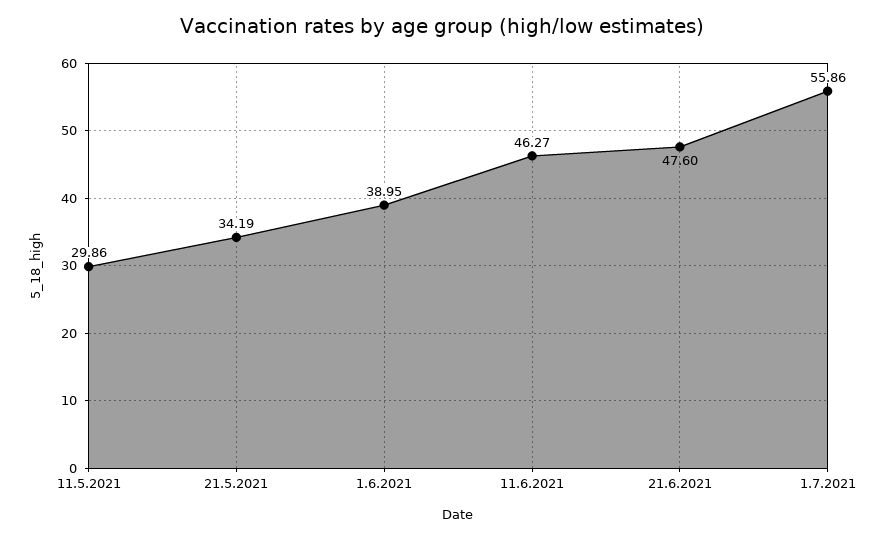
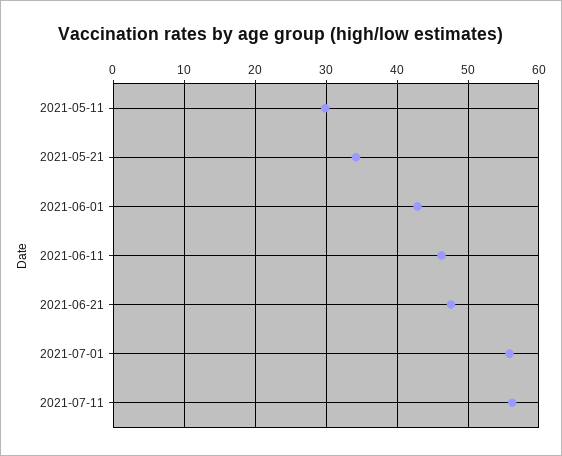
1.6.2021: 38.95 -> 43
2021-07-11: none -> 56

